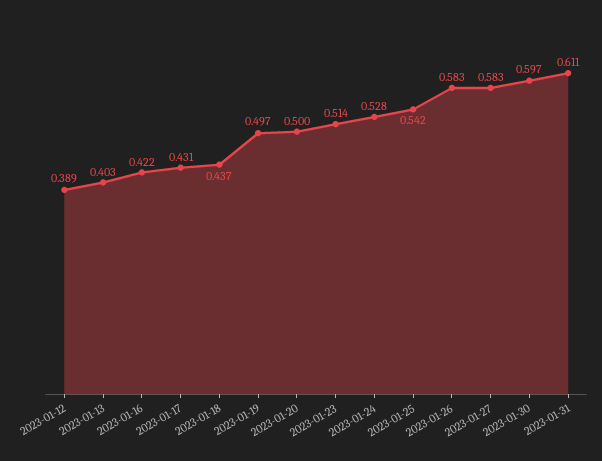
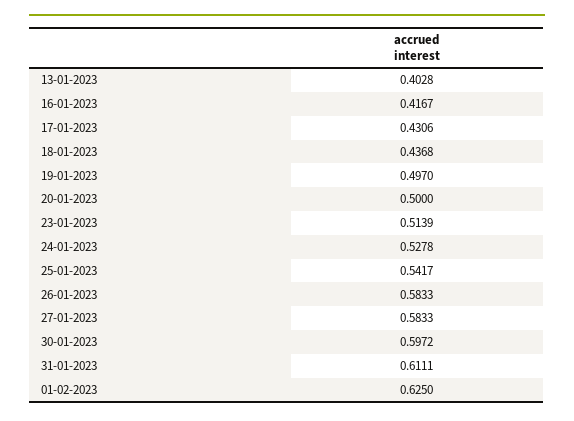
2023-01-12: 0.389 -> none
2023-01-16: 0.422 -> 0.4167
01-02-2023: none -> 0.625

